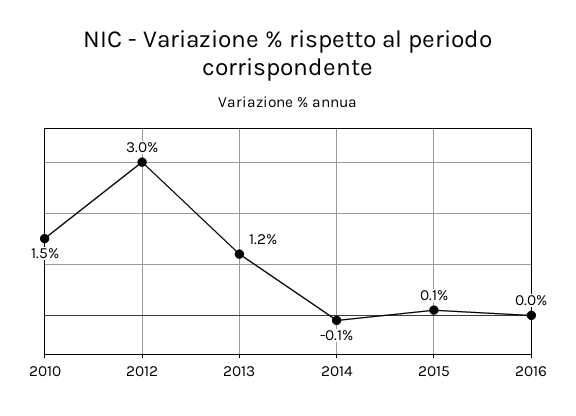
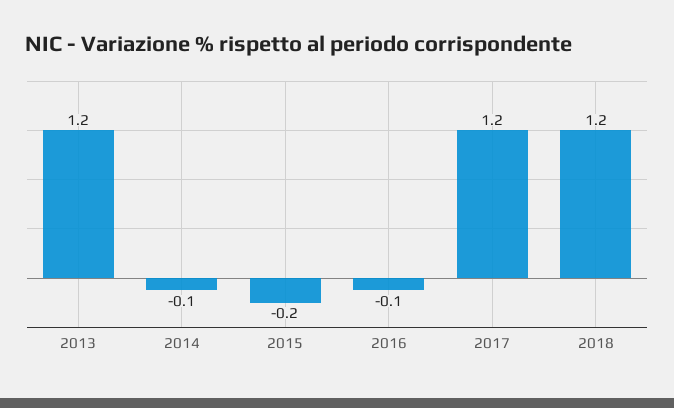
2010: 1.5 -> none
2012: 3 -> none
2015: 0.1 -> -0.2
2016: 0 -> -0.1
2017: none -> 1.2
2018: none -> 1.2

